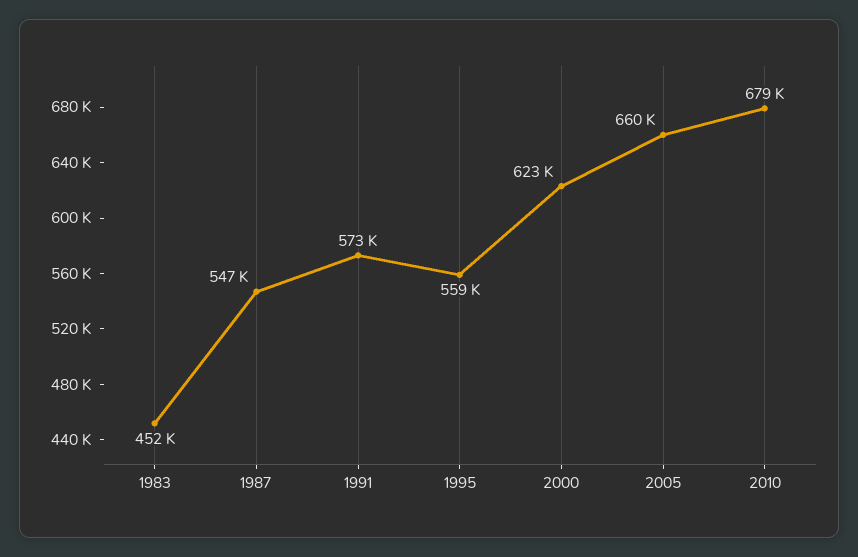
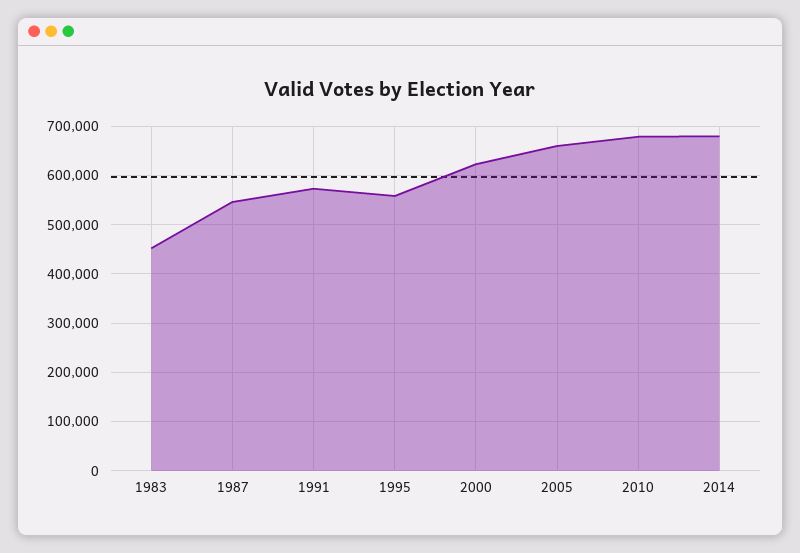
2014: none -> 680000

